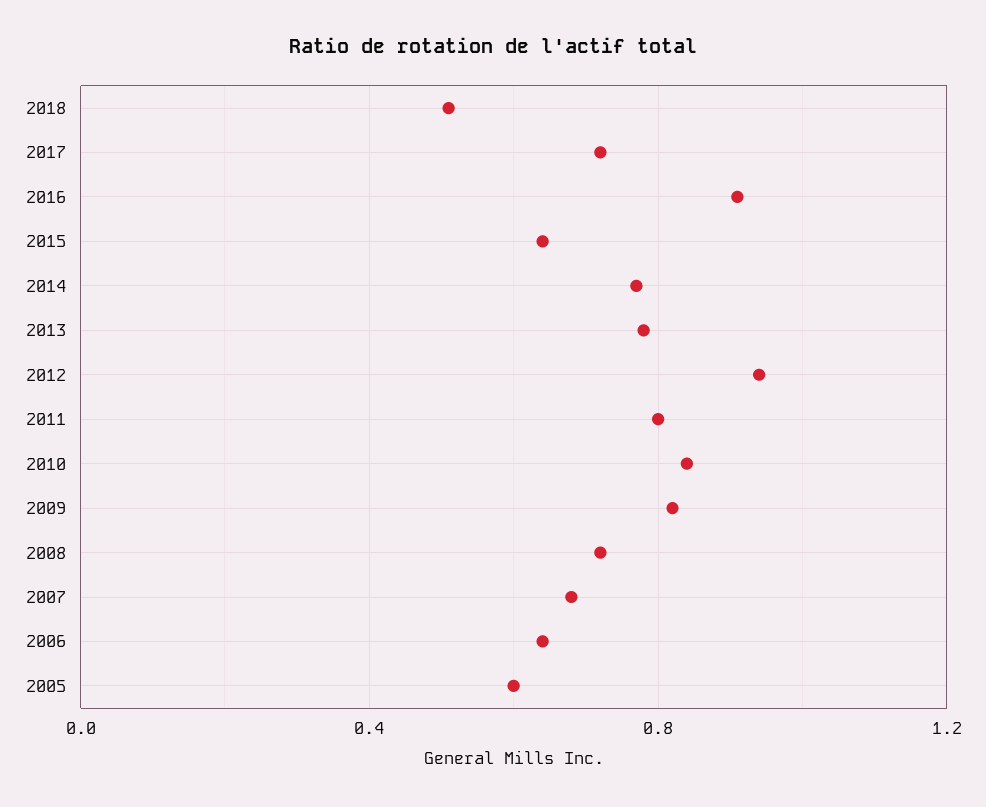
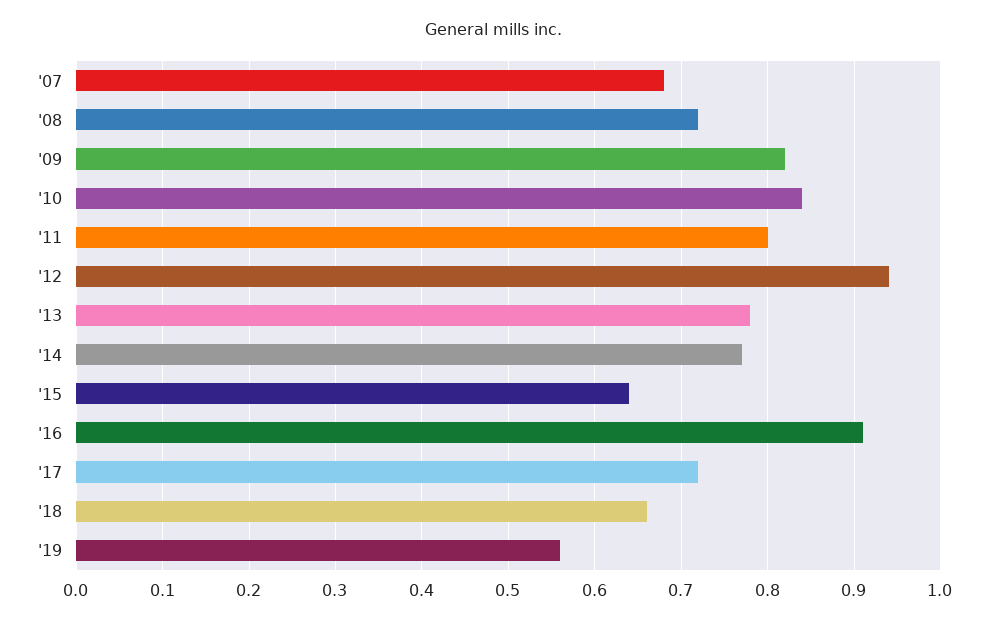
2018: 0.5 -> 0.66
2006: 0.65 -> none
2005: 0.6 -> none
'19: none -> 0.56

